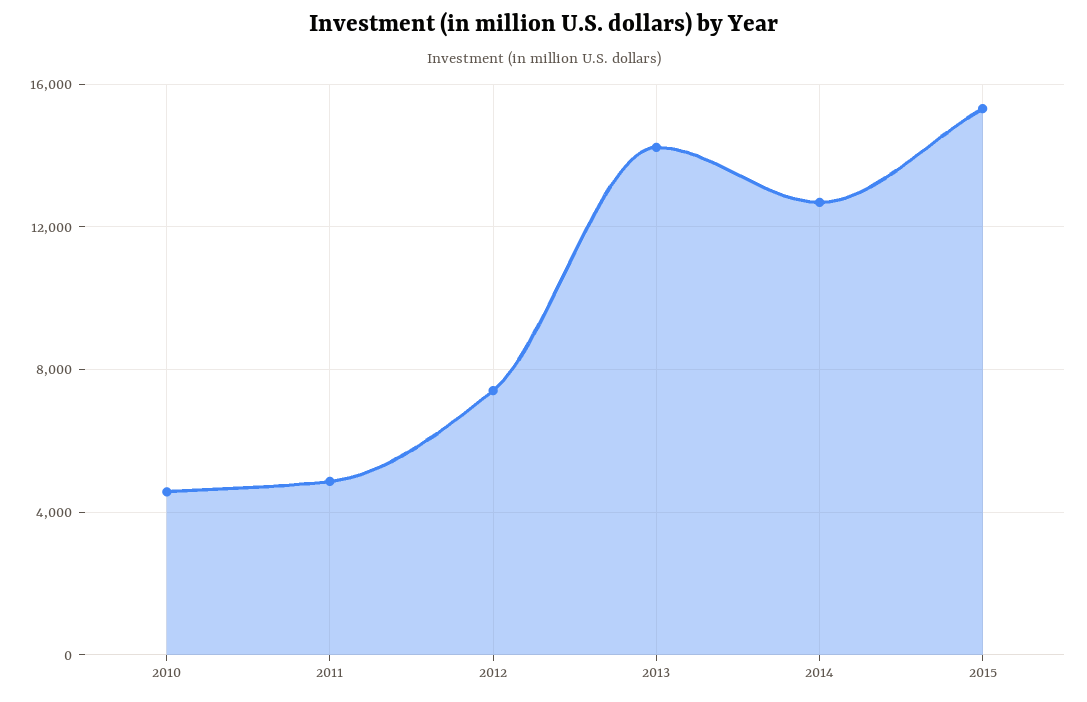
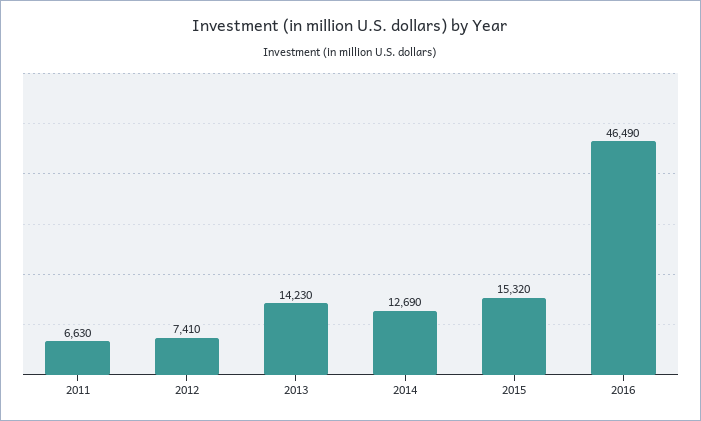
2010: 4500 -> none
2011: 5000 -> 6630
2016: none -> 46490

